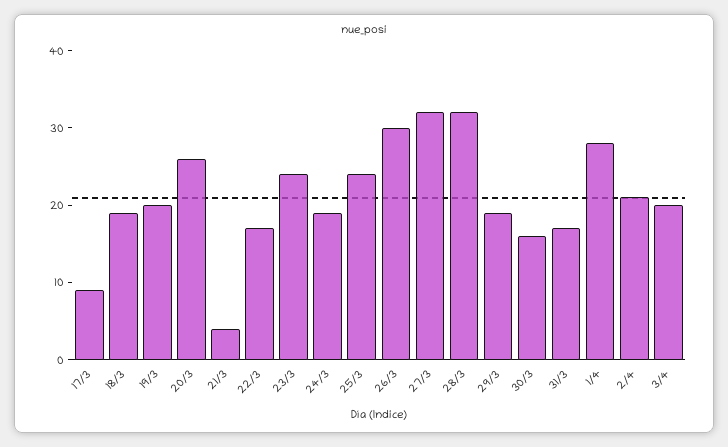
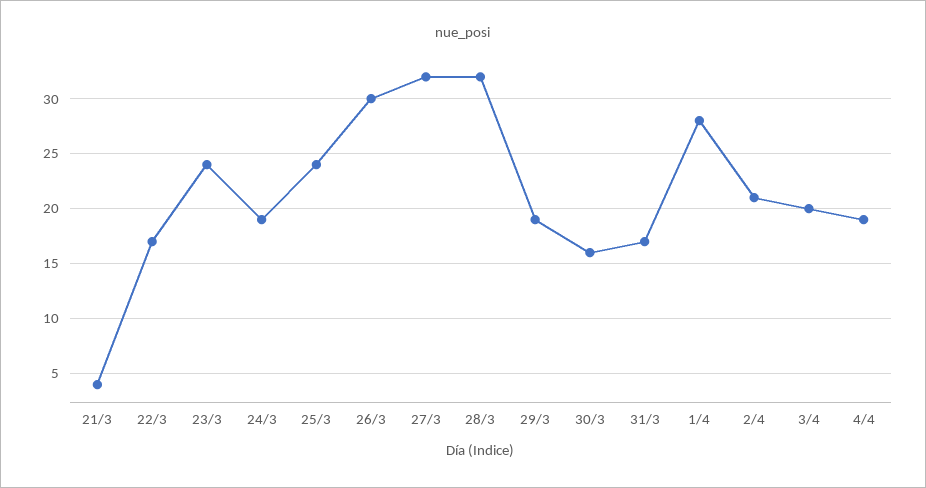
17/3: 10 -> none
18/3: 20 -> none
19/3: 20 -> none
20/3: 25 -> none
4/4: none -> 19

